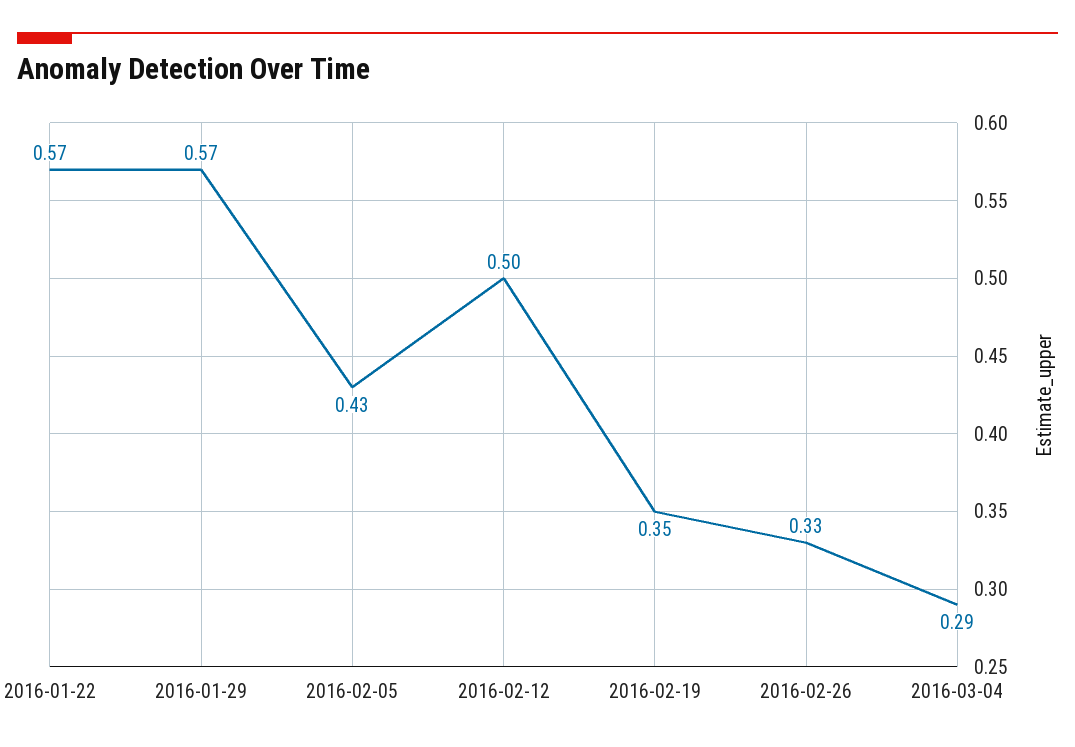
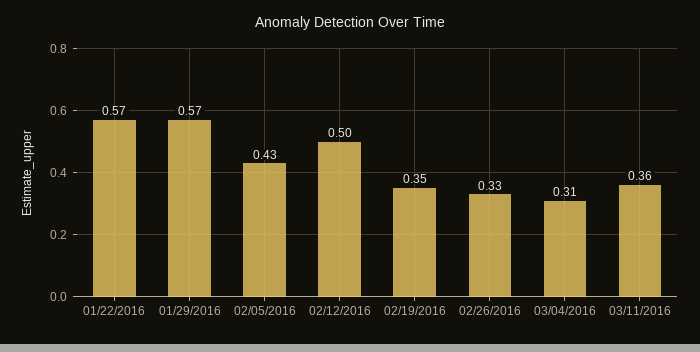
2016-03-04: 0.29 -> 0.31
03/11/2016: none -> 0.36

